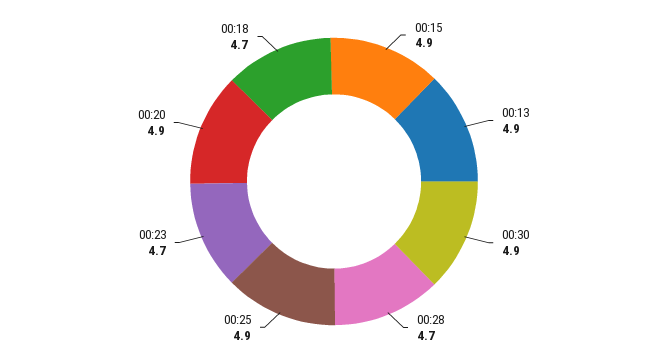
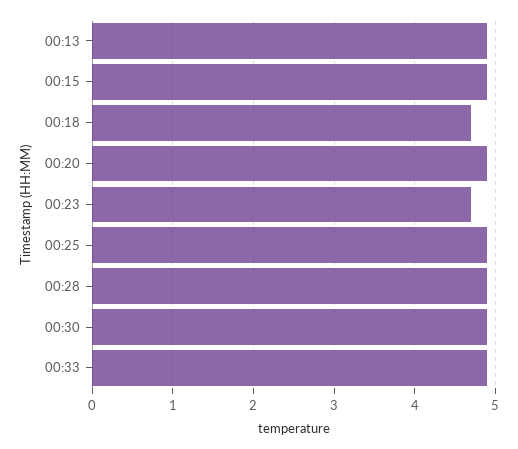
00:28: 4.7 -> 4.9
00:33: none -> 4.9

